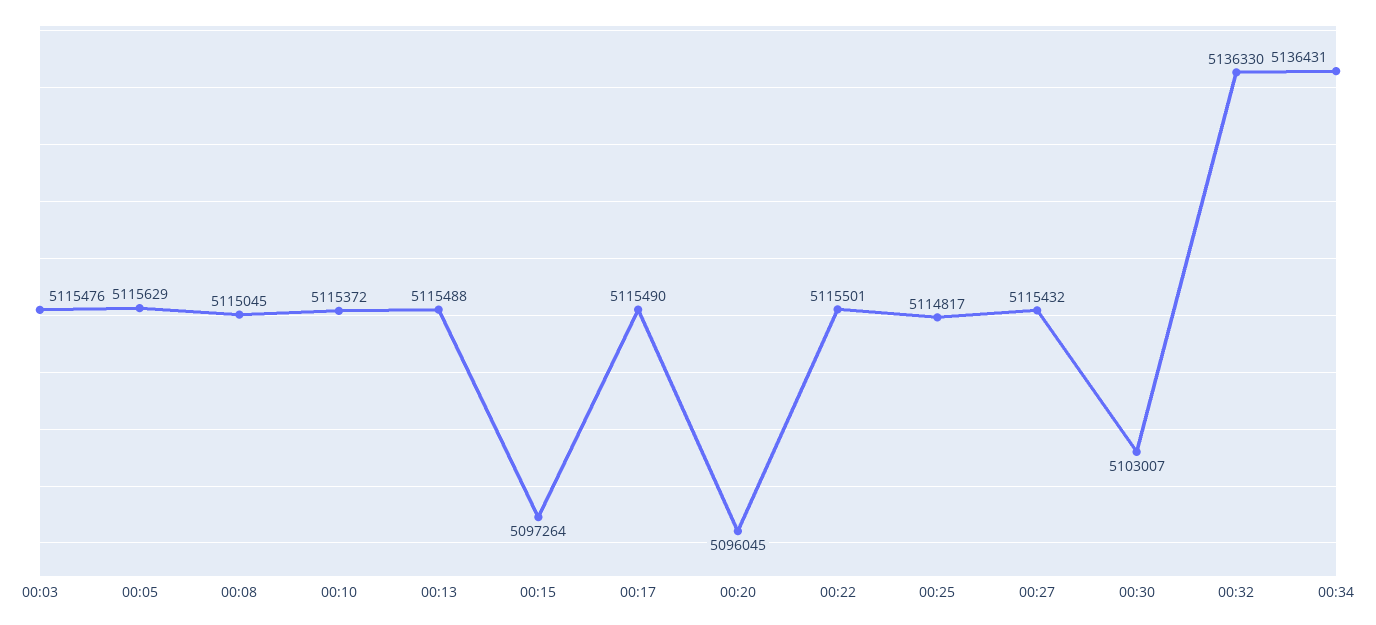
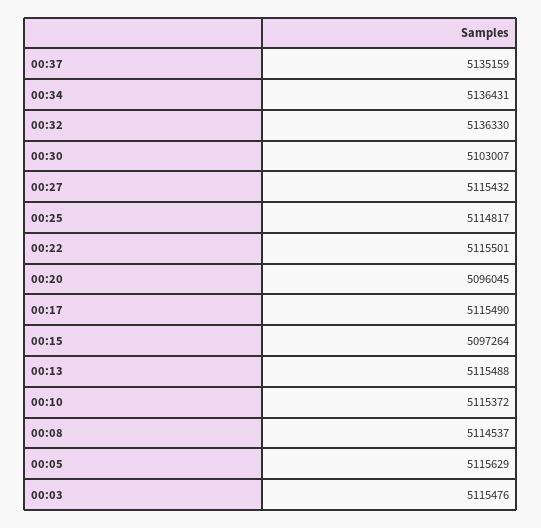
00:08: 5115045 -> 5114537
00:37: none -> 5135159

